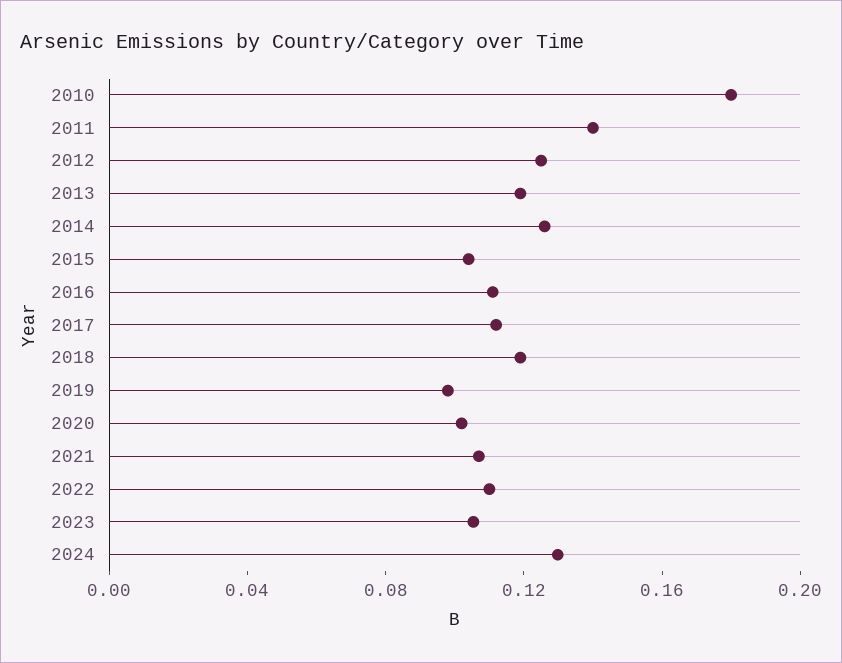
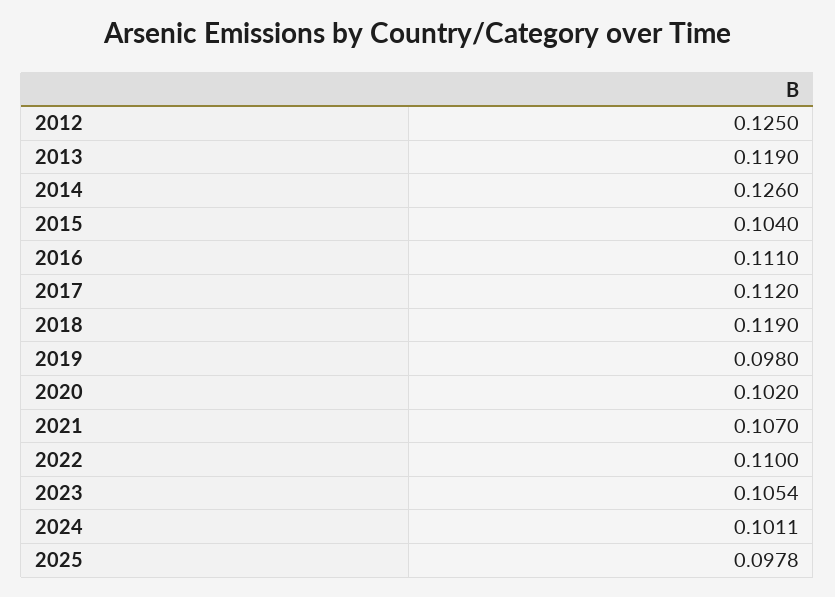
2010: 0.18 -> none
2011: 0.14 -> none
2024: 0.13 -> 0.1011
2025: none -> 0.0978

